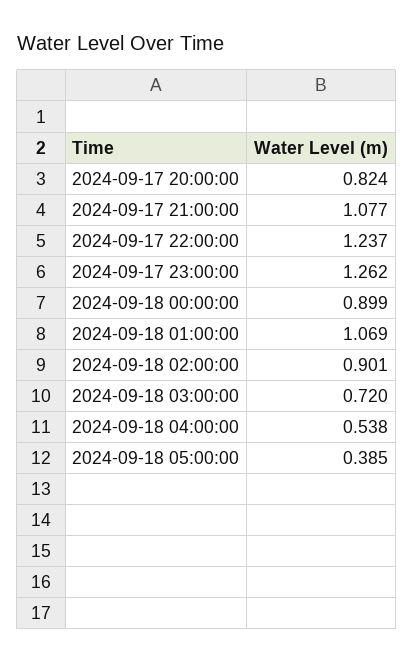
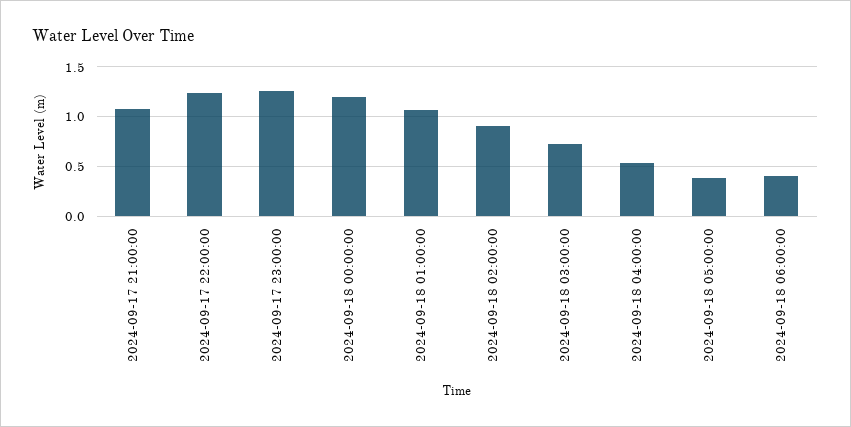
2024-09-17 20:00:00: 0.824 -> none
2024-09-18 00:00:00: 0.899 -> 1.2
2024-09-18 06:00:00: none -> 0.4

